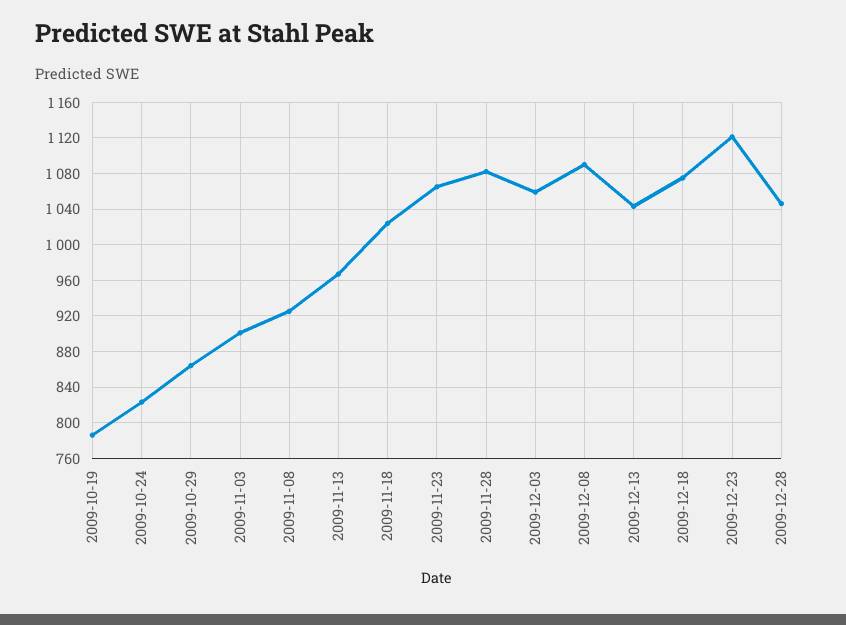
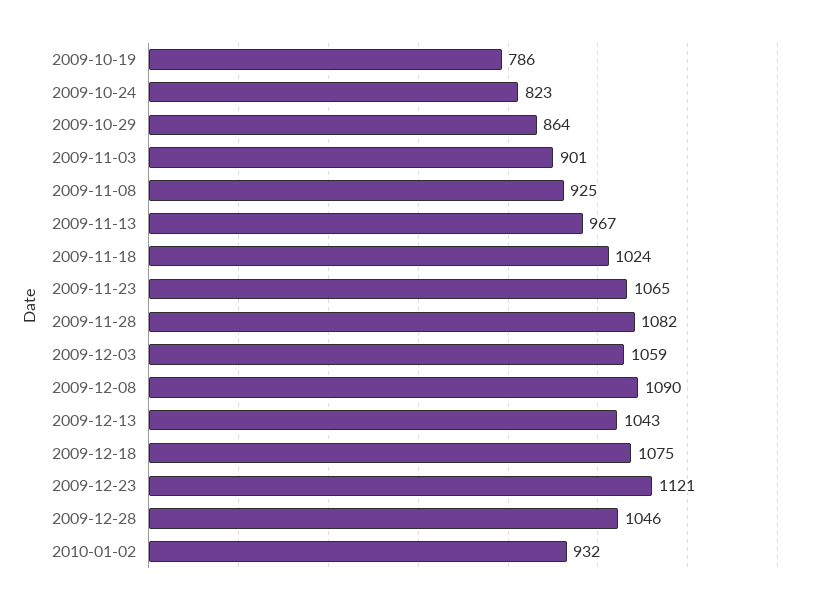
2010-01-02: none -> 932

